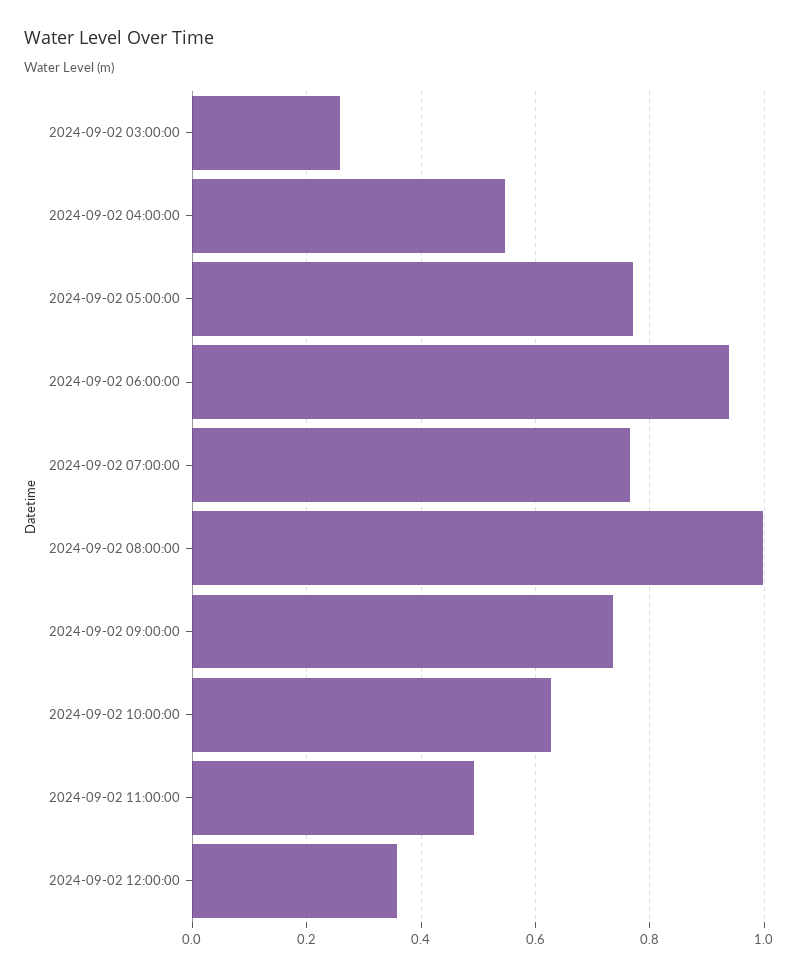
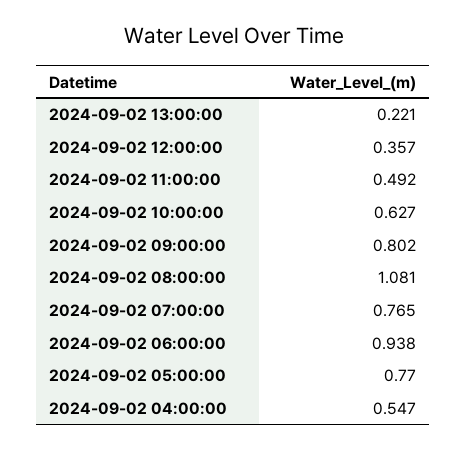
2024-09-02 03:00:00: 0.26 -> none
2024-09-02 08:00:00: 1 -> 1.081
2024-09-02 09:00:00: 0.74 -> 0.802
2024-09-02 13:00:00: none -> 0.221

